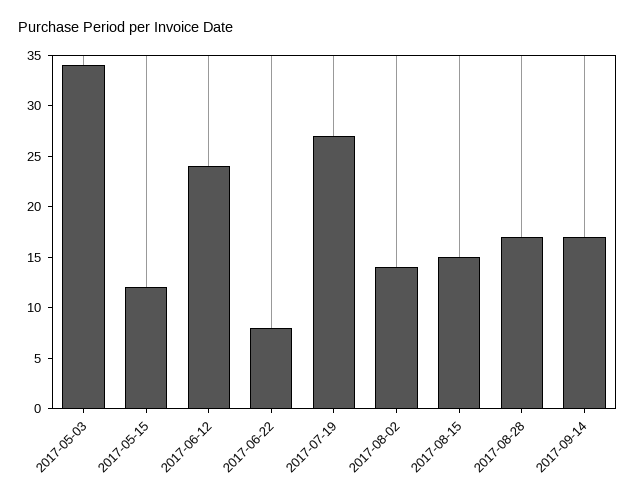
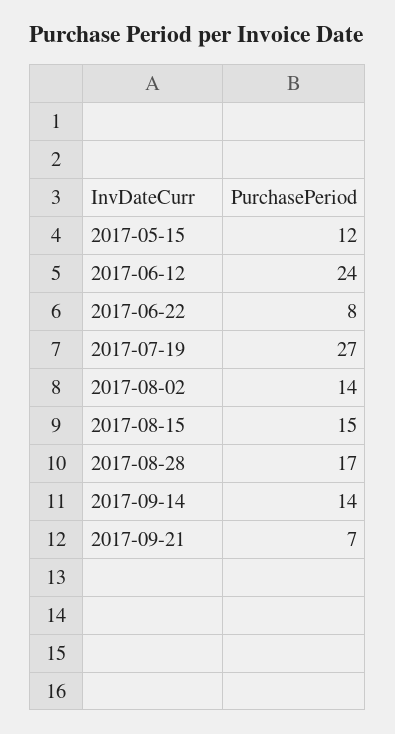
2017-05-03: 34 -> none
2017-09-14: 17 -> 14
2017-09-21: none -> 7

